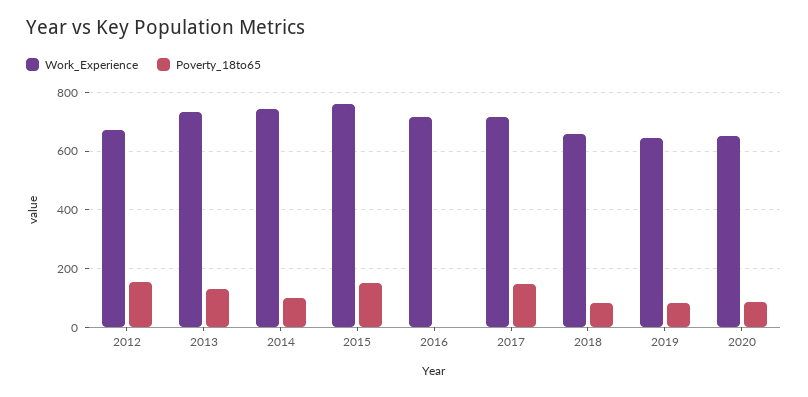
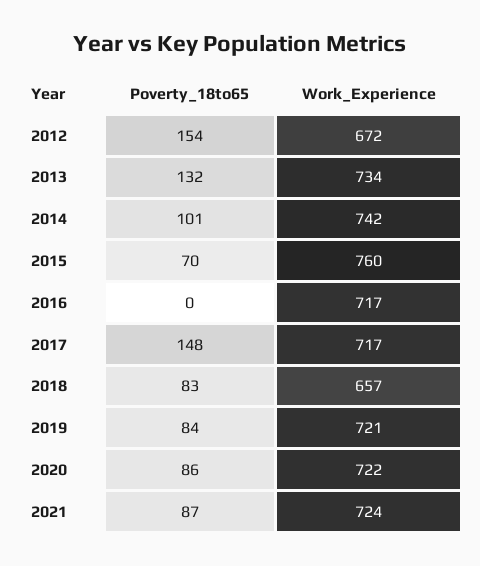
Poverty_18to65, 2015: 150 -> 70
Work_Experience, 2019: 650 -> 721
Work_Experience, 2020: 650 -> 722
Poverty_18to65, 2021: none -> 87
Work_Experience, 2021: none -> 724

